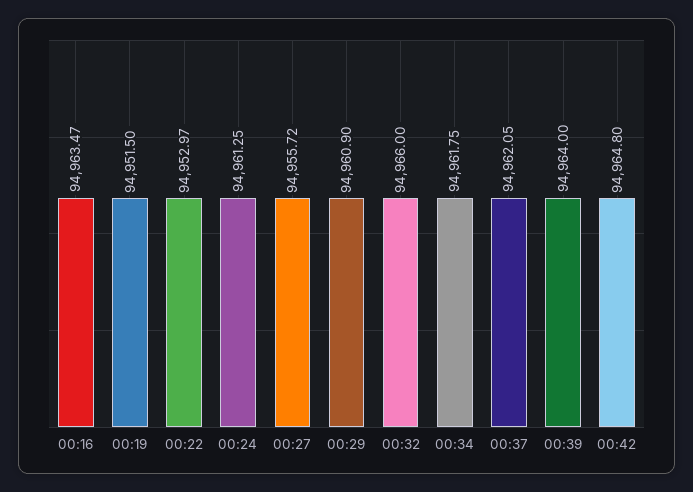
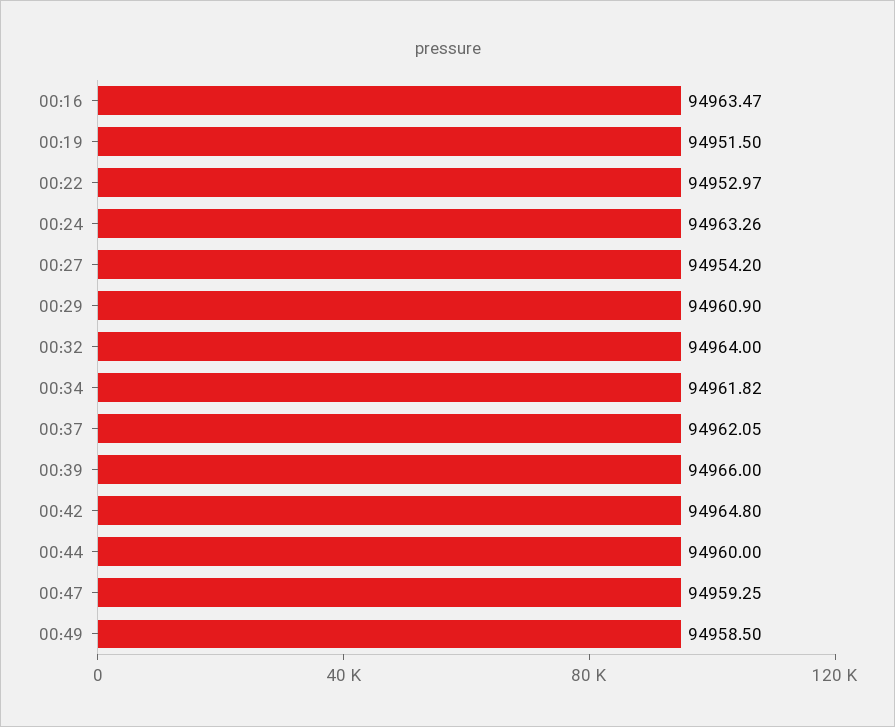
00:24: 94961.25 -> 94963.26
00:27: 94955.72 -> 94954.2
00:32: 94966 -> 94964
00:34: 94961.75 -> 94961.82
00:39: 94964 -> 94966
00:44: none -> 94960
00:47: none -> 94959.25
00:49: none -> 94958.5

